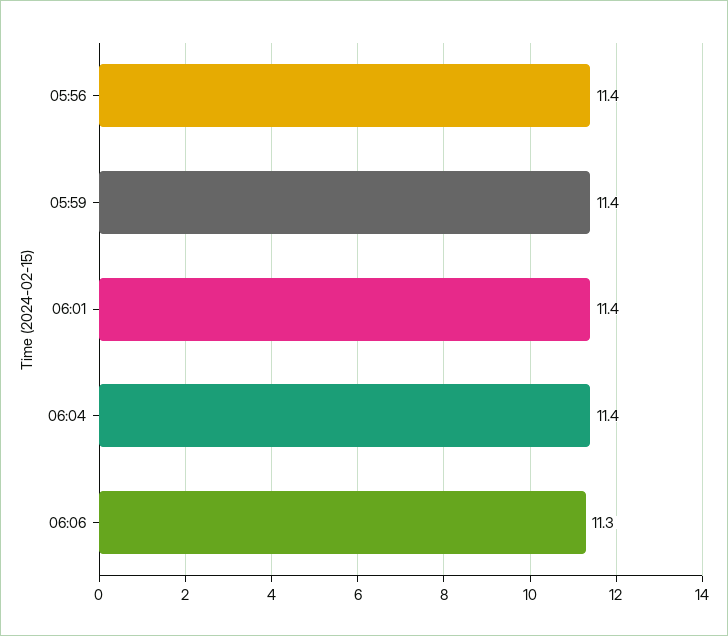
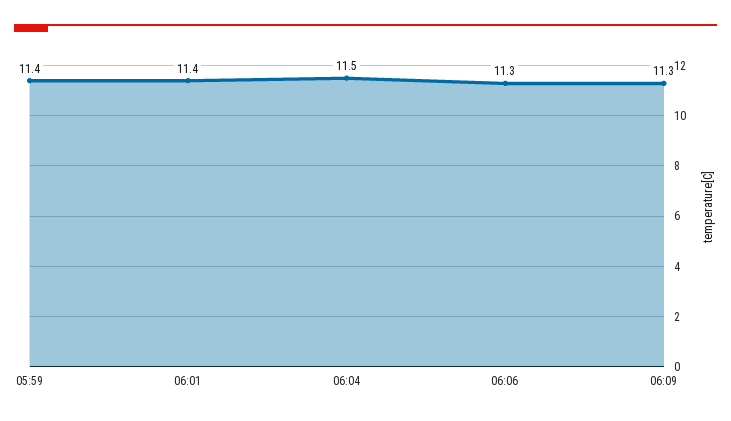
05:56: 11.4 -> none
06:04: 11.4 -> 11.5
06:09: none -> 11.3

